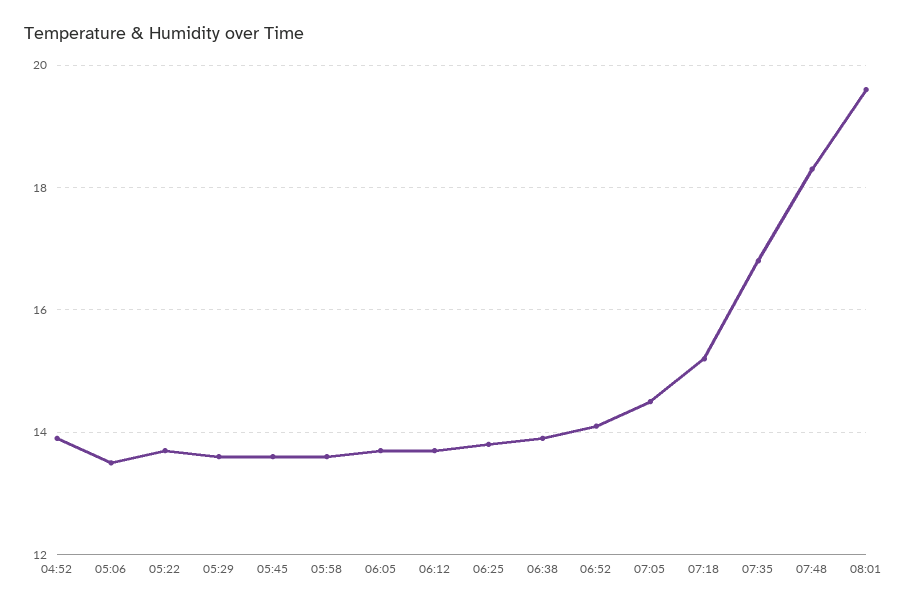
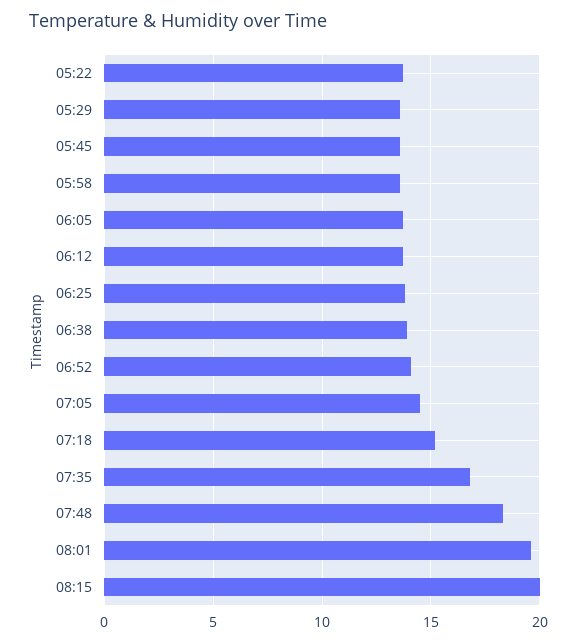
04:52: 14 -> none
05:06: 13.5 -> none
08:15: none -> 20

